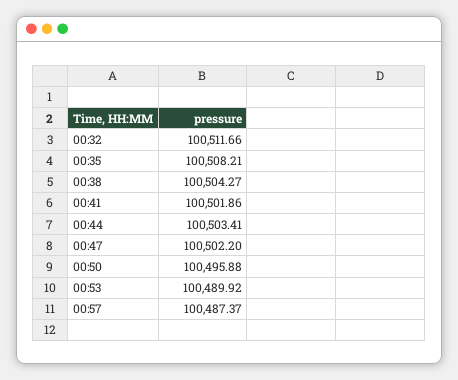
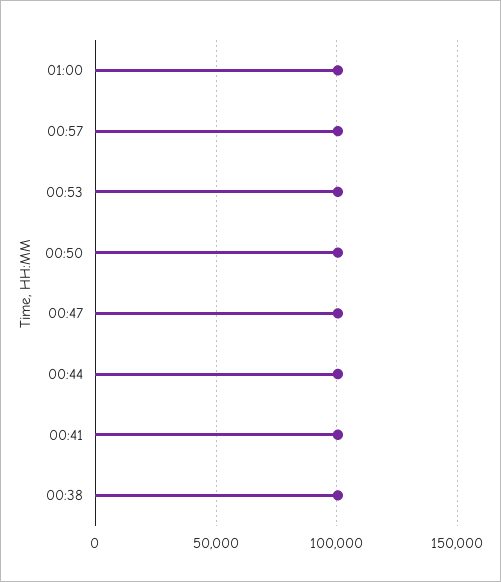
00:32: 100511.66 -> none
00:35: 100508.21 -> none
01:00: none -> 100000

